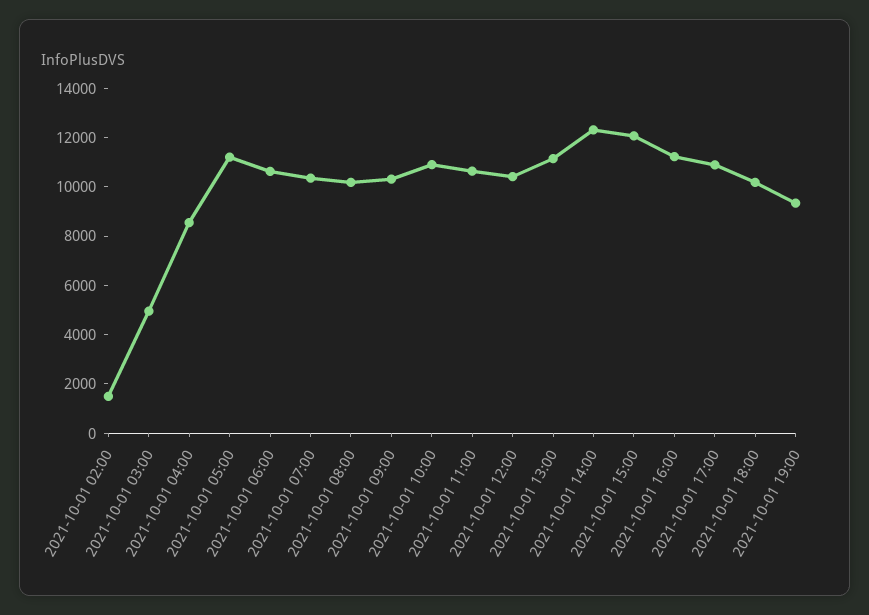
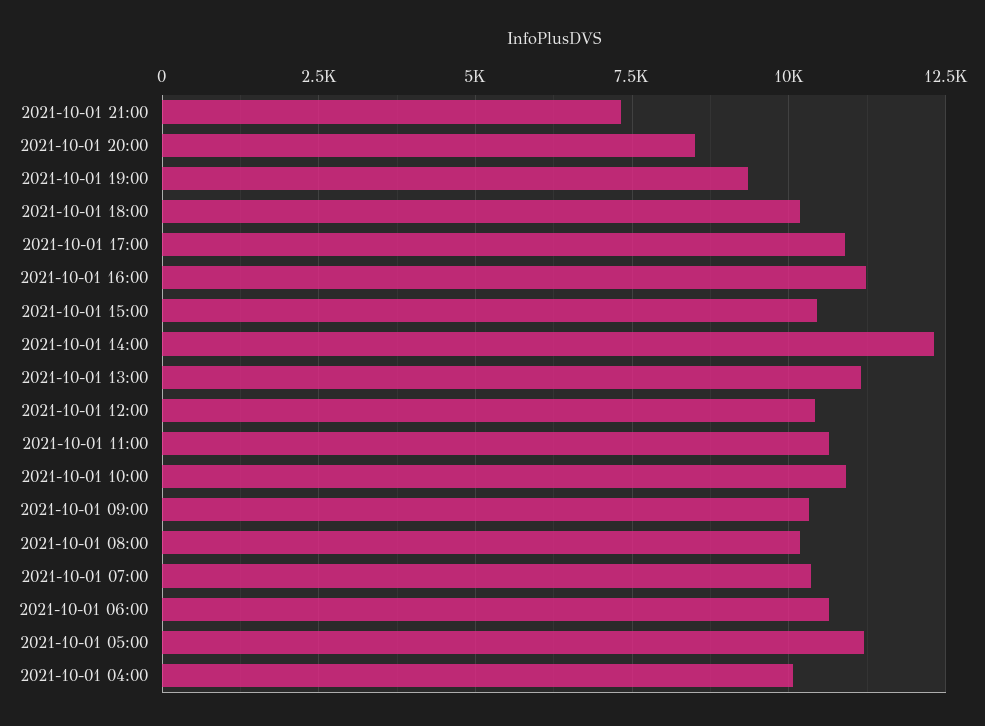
2021-10-01 02:00: 1500 -> none
2021-10-01 03:00: 5000 -> none
2021-10-01 04:00: 8500 -> 10000
2021-10-01 15:00: 12000 -> 10500
2021-10-01 21:00: none -> 7250
2021-10-01 20:00: none -> 8500

